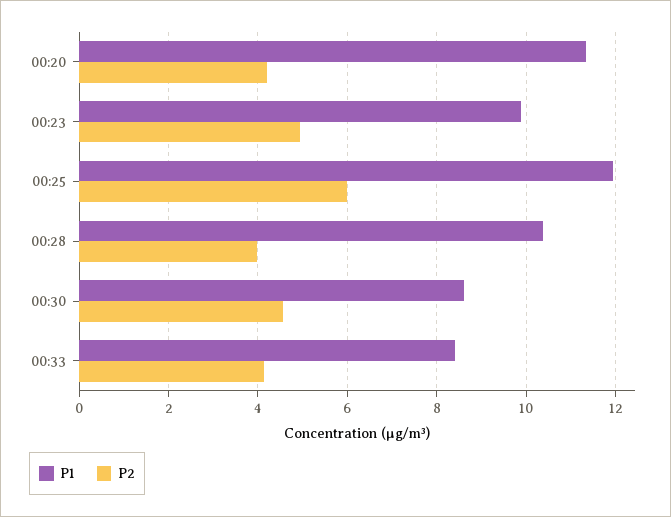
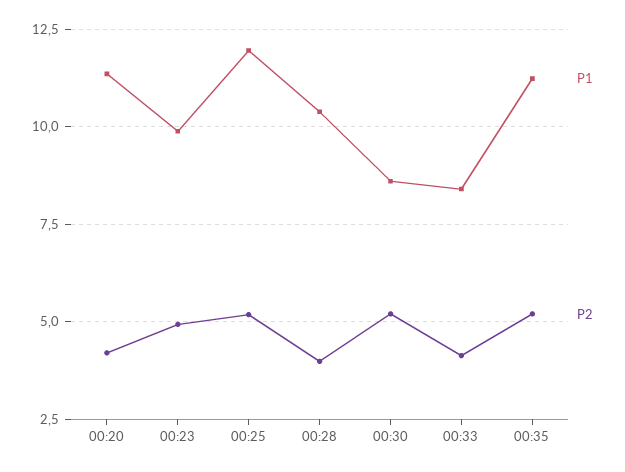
P2, 00:25: 6 -> 5.25
P2, 00:30: 4.6 -> 5.25
P1, 00:35: none -> 11.25
P2, 00:35: none -> 5.25

